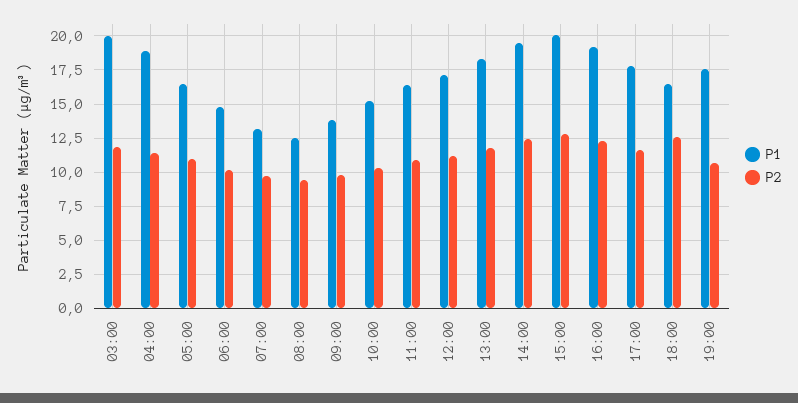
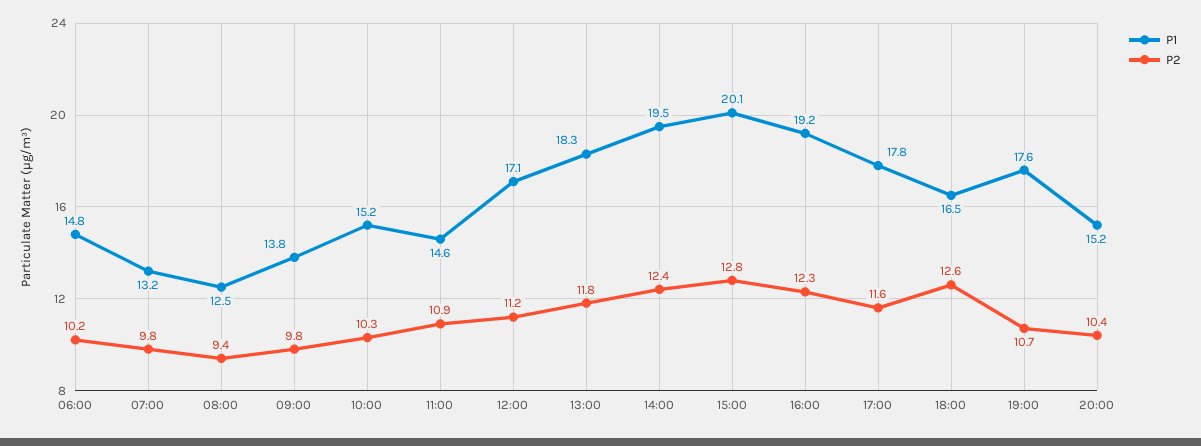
P1, 03:00: 20 -> none
P2, 03:00: 12 -> none
P1, 04:00: 19 -> none
P2, 04:00: 11.5 -> none
P1, 05:00: 16.5 -> none
P2, 05:00: 11 -> none
P1, 11:00: 16.5 -> 14.6
P1, 20:00: none -> 15.2
P2, 20:00: none -> 10.4

